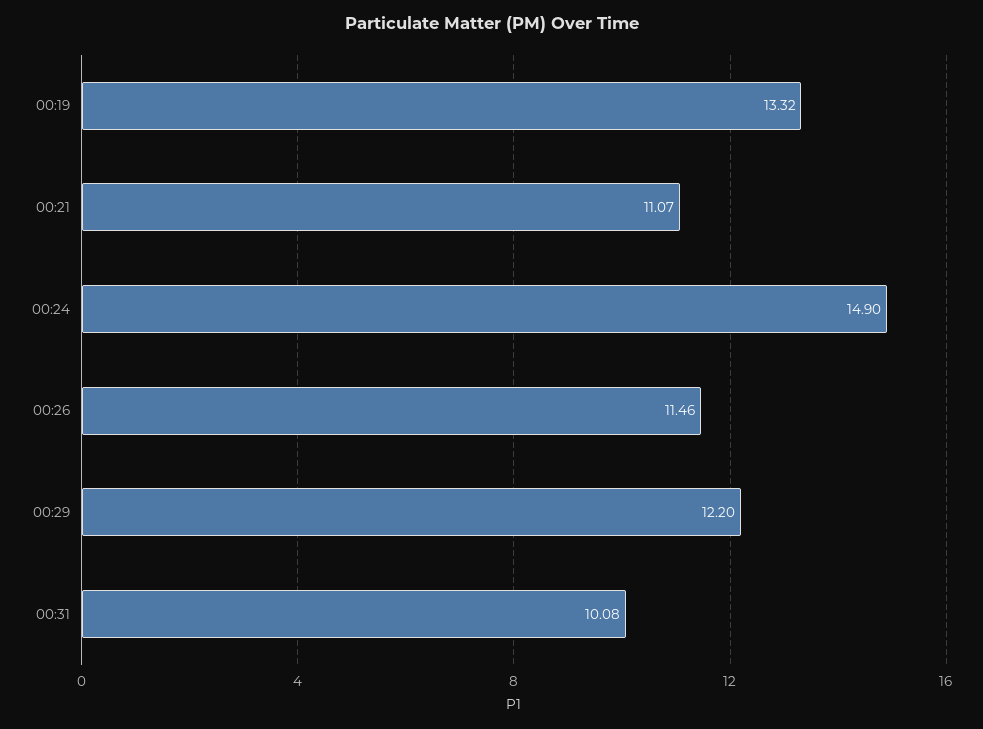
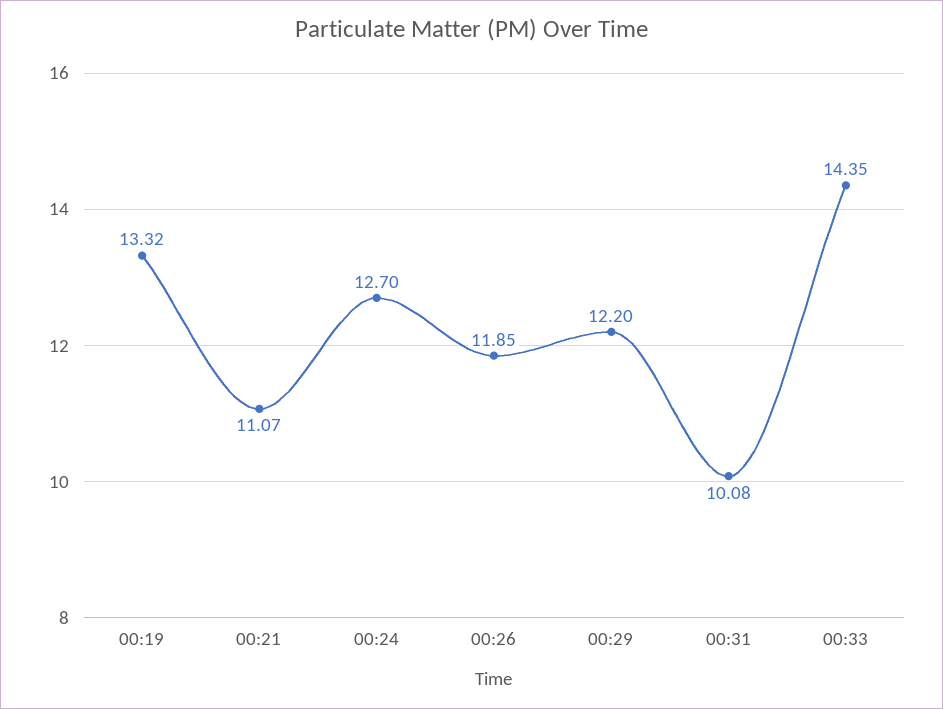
00:24: 14.9 -> 12.7
00:26: 11.46 -> 11.85
00:33: none -> 14.35

